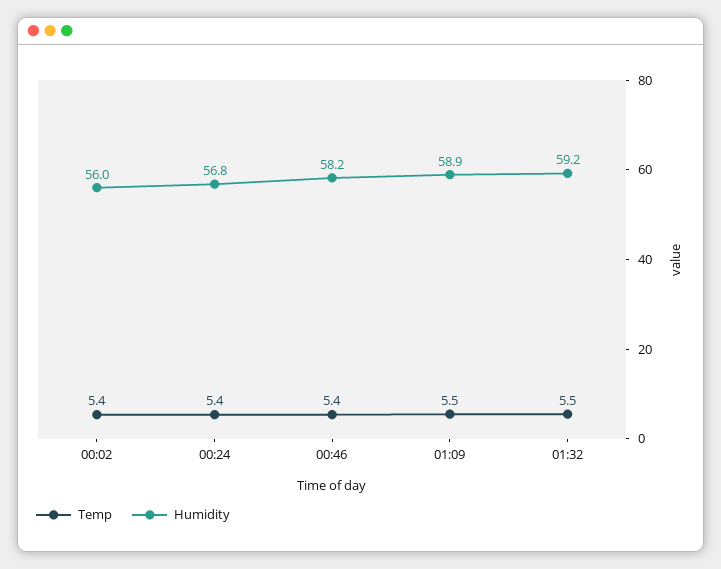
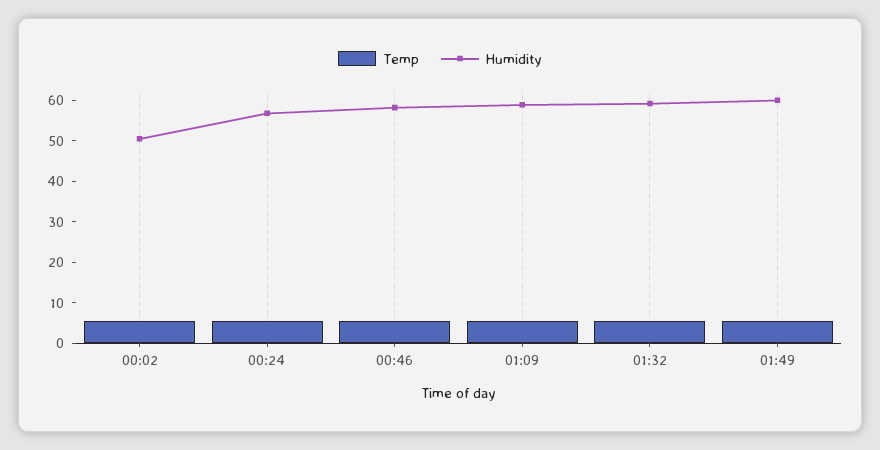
Humidity, 00:02: 56 -> 50
Temp, 01:49: none -> 6
Humidity, 01:49: none -> 60

